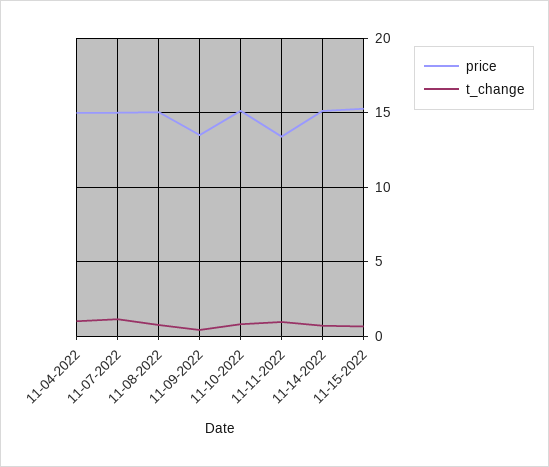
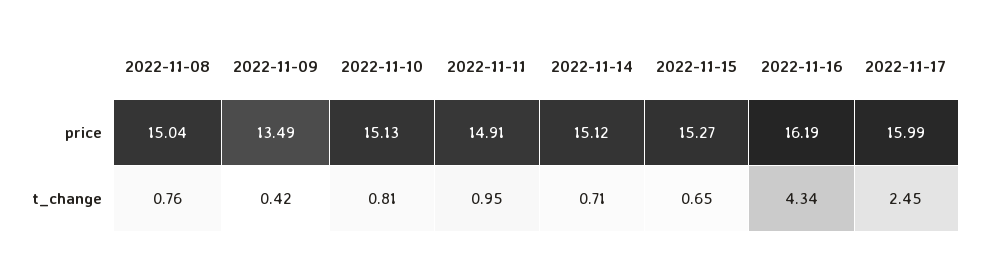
price, 11-04-2022: 15 -> none
t_change, 11-04-2022: 1 -> none
price, 11-07-2022: 15 -> none
t_change, 11-07-2022: 1 -> none
price, 11-11-2022: 13.5 -> 14.91
price, 2022-11-16: none -> 16.19
price, 2022-11-17: none -> 15.99
t_change, 2022-11-16: none -> 4.34
t_change, 2022-11-17: none -> 2.45

